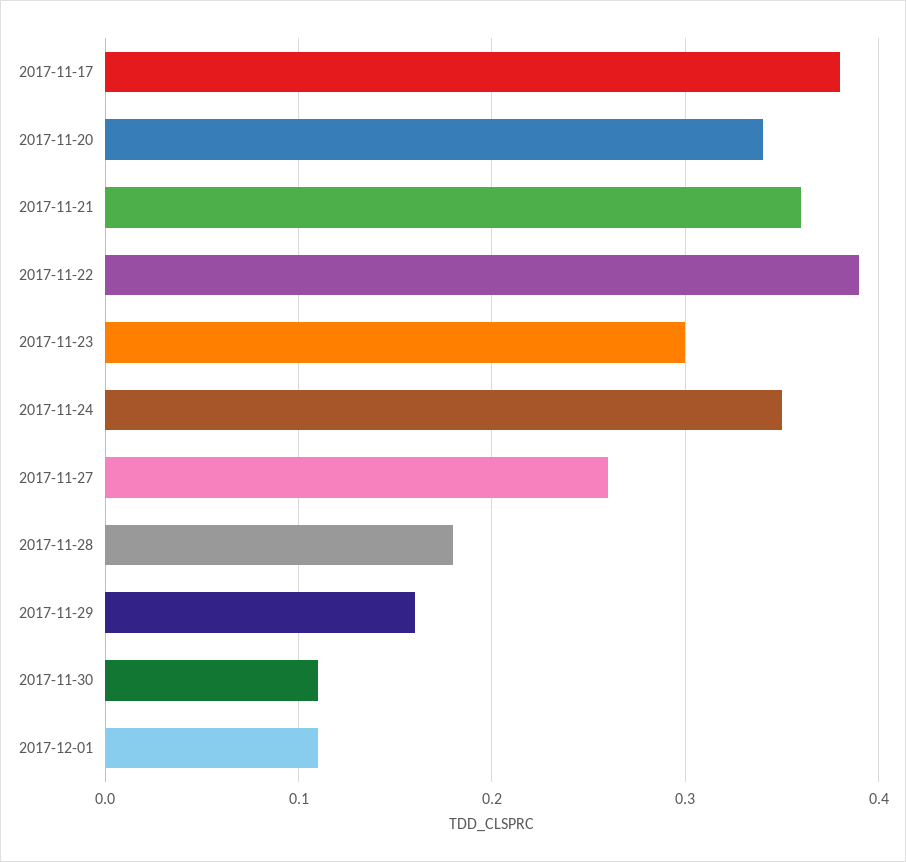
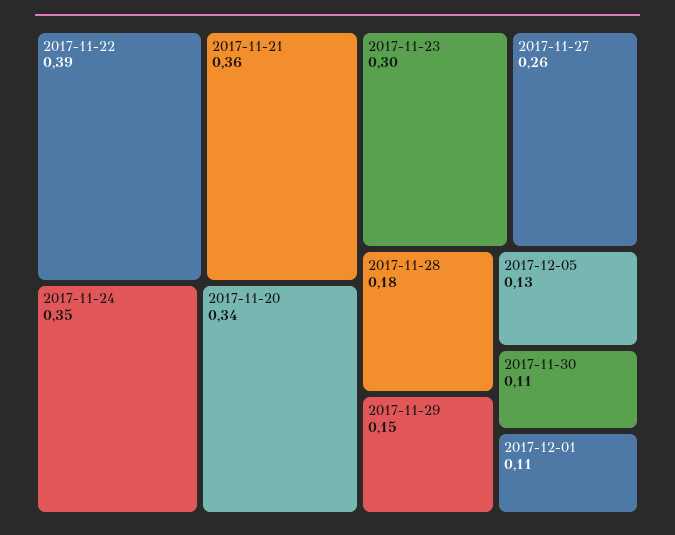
2017-11-17: 0.38 -> none
2017-11-29: 0.16 -> 0.15
2017-12-05: none -> 0.13

